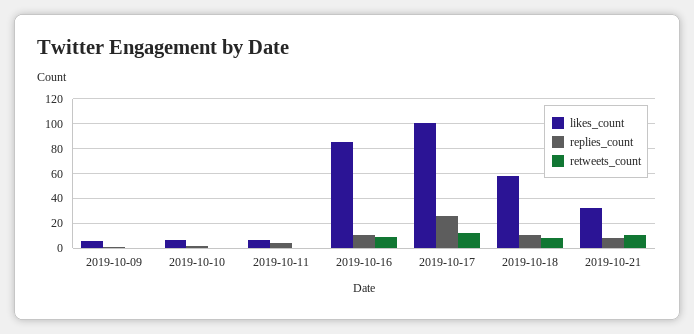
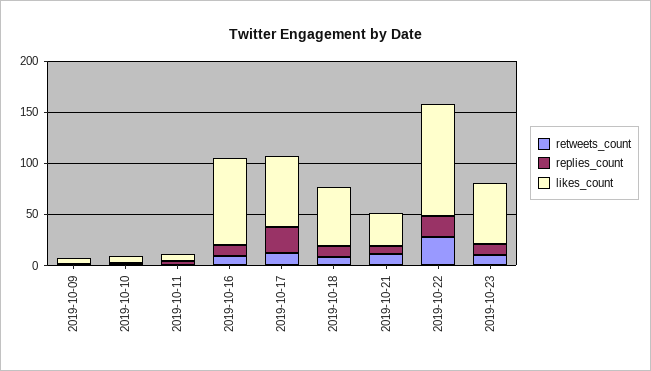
likes_count, 2019-10-17: 100 -> 70
retweets_count, 2019-10-22: none -> 30
replies_count, 2019-10-22: none -> 20
likes_count, 2019-10-22: none -> 110
retweets_count, 2019-10-23: none -> 10
replies_count, 2019-10-23: none -> 10
likes_count, 2019-10-23: none -> 60

